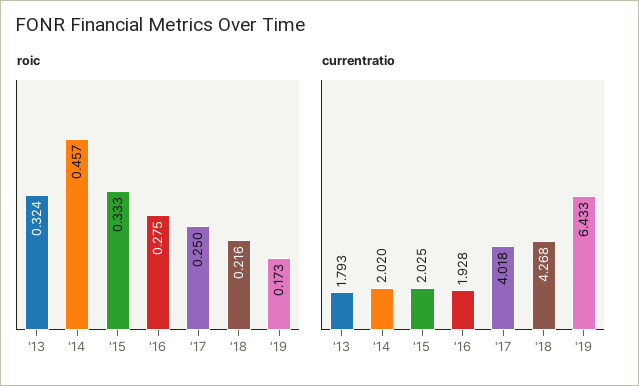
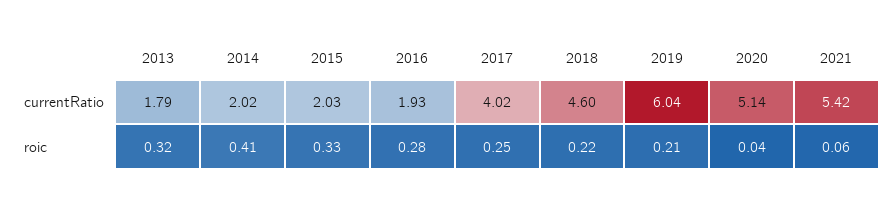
roic, '14: 0.457 -> 0.41
roic, '19: 0.173 -> 0.21
currentratio, '18: 4.268 -> 4.6
currentratio, '19: 6.433 -> 6.04
currentratio, 2020: none -> 5.14
currentratio, 2021: none -> 5.42
roic, 2020: none -> 0.04
roic, 2021: none -> 0.06

